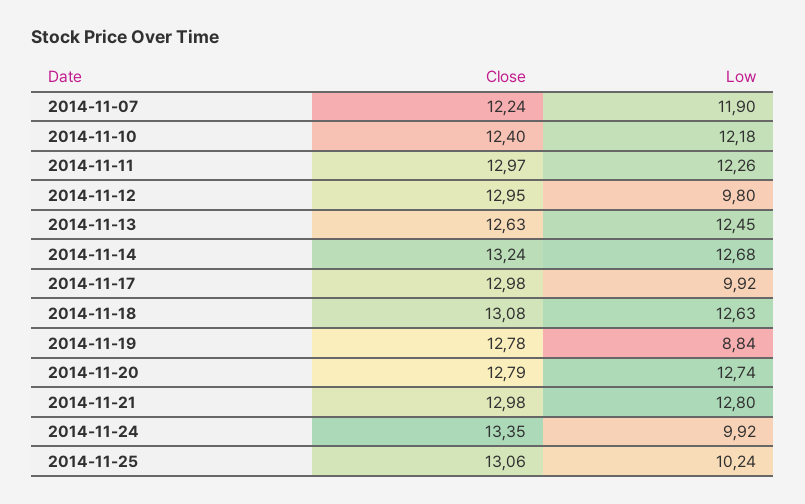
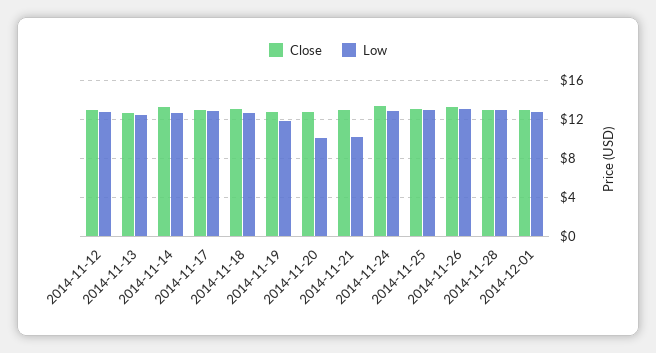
Close, 2014-11-07: 12.24 -> none
Low, 2014-11-07: 11.9 -> none
Close, 2014-11-10: 12.4 -> none
Low, 2014-11-10: 12.18 -> none
Close, 2014-11-11: 12.97 -> none
Low, 2014-11-11: 12.26 -> none
Low, 2014-11-12: 9.8 -> 13
Low, 2014-11-17: 9.92 -> 13
Low, 2014-11-19: 8.84 -> 12
Low, 2014-11-20: 12.74 -> 10
Low, 2014-11-21: 12.8 -> 10
Low, 2014-11-24: 9.92 -> 13
Low, 2014-11-25: 10.24 -> 13
Close, 2014-11-26: none -> 13
Low, 2014-11-26: none -> 13
Close, 2014-11-28: none -> 13
Low, 2014-11-28: none -> 13
Close, 2014-12-01: none -> 13
Low, 2014-12-01: none -> 13

